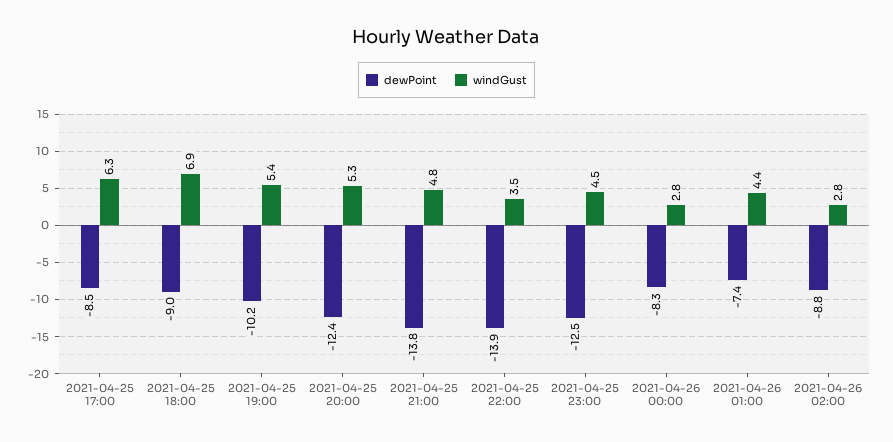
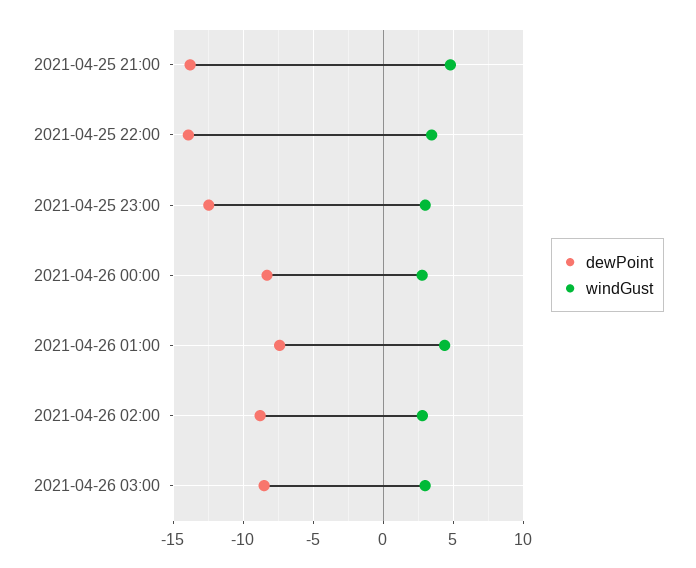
dewPoint, 2021-04-25 17:00: -8.5 -> none
windGust, 2021-04-25 17:00: 6.3 -> none
dewPoint, 2021-04-25 18:00: -9 -> none
windGust, 2021-04-25 18:00: 6.9 -> none
dewPoint, 2021-04-25 19:00: -10.2 -> none
windGust, 2021-04-25 19:00: 5.4 -> none
dewPoint, 2021-04-25 20:00: -12.4 -> none
windGust, 2021-04-25 20:00: 5.3 -> none
windGust, 2021-04-25 23:00: 4.5 -> 3
dewPoint, 2021-04-26 03:00: none -> -8.5
windGust, 2021-04-26 03:00: none -> 3

